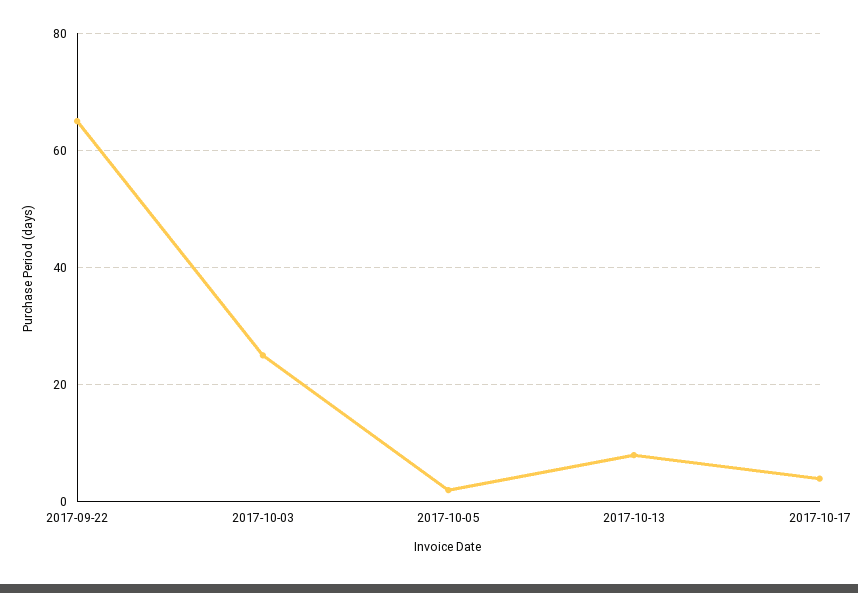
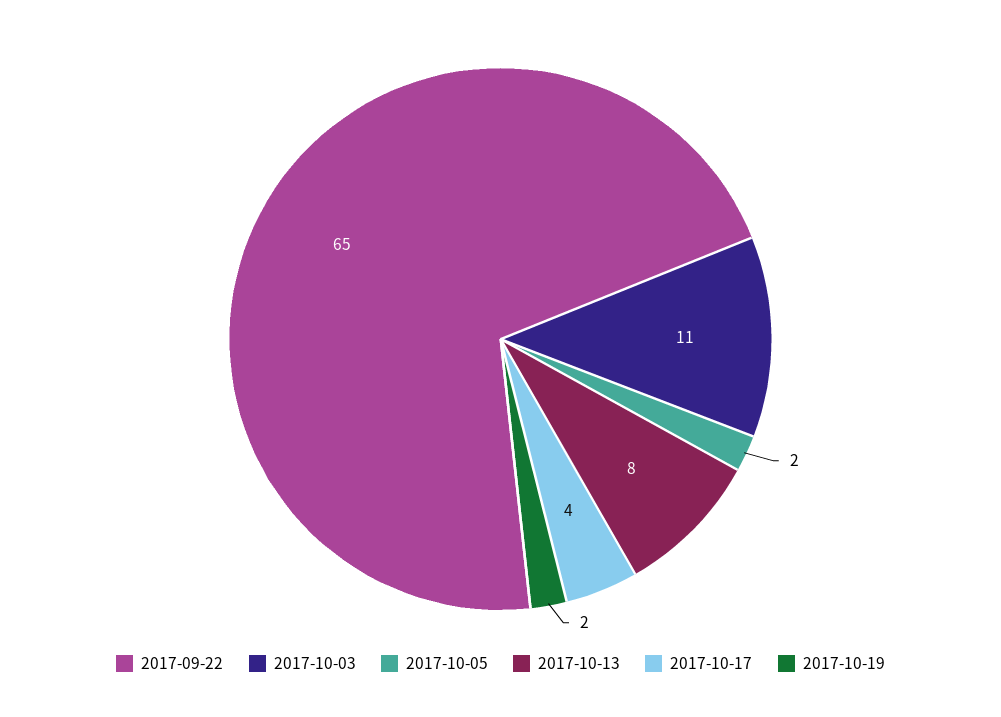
2017-10-03: 25 -> 11
2017-10-19: none -> 2

